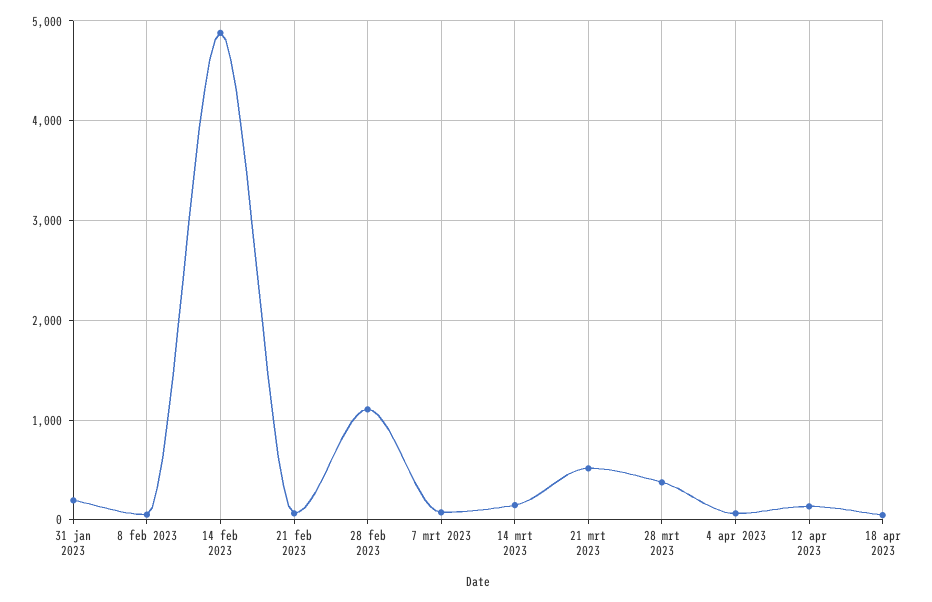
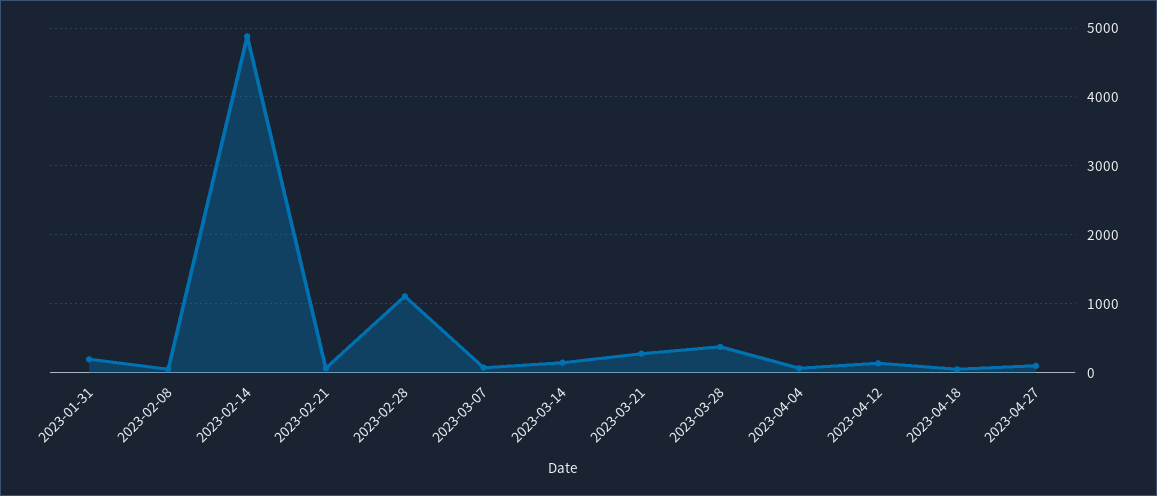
21 mrt 2023: 500 -> 300
2023-04-27: none -> 100

